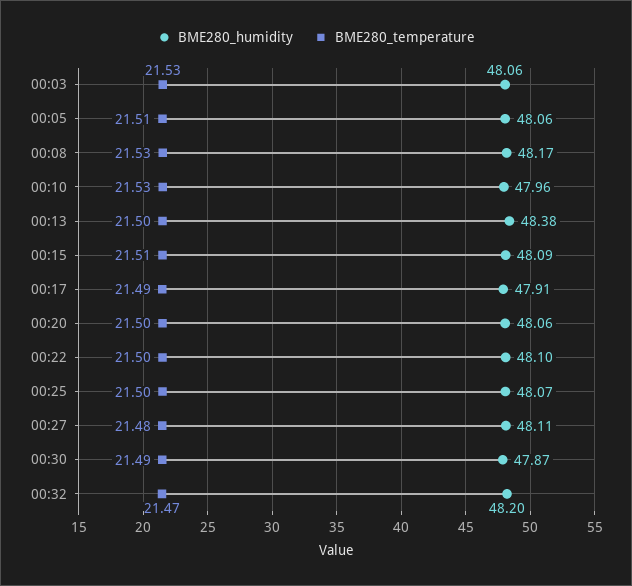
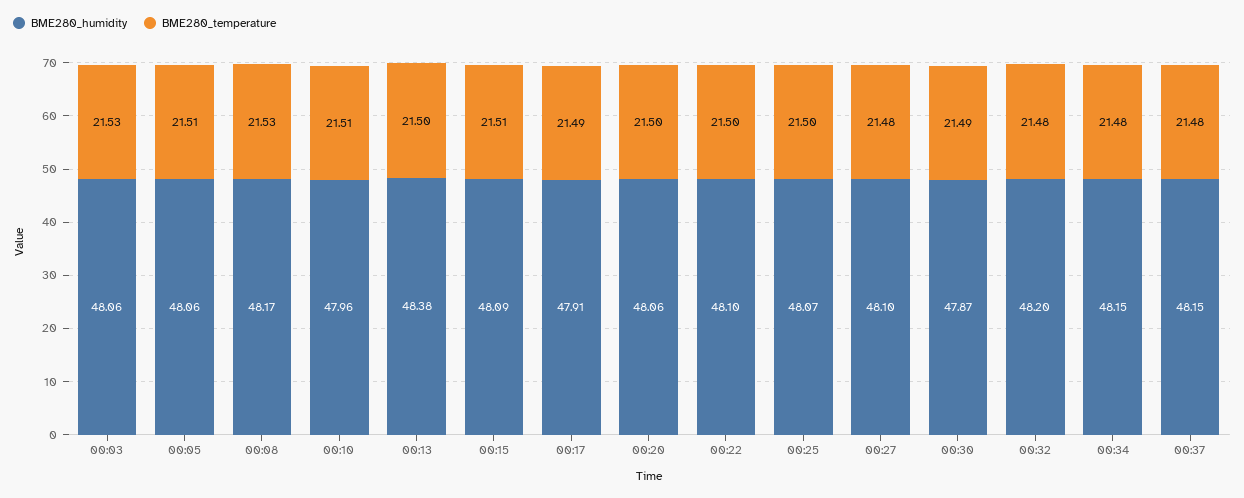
BME280_temperature, 00:10: 21.53 -> 21.51
BME280_humidity, 00:27: 48.11 -> 48.1
BME280_temperature, 00:32: 21.47 -> 21.48
BME280_humidity, 00:34: none -> 48.15
BME280_temperature, 00:34: none -> 21.48
BME280_humidity, 00:37: none -> 48.15
BME280_temperature, 00:37: none -> 21.48

